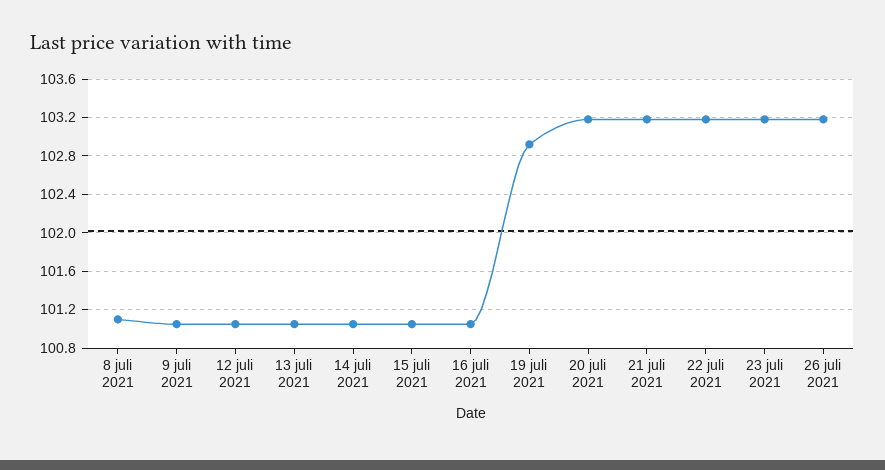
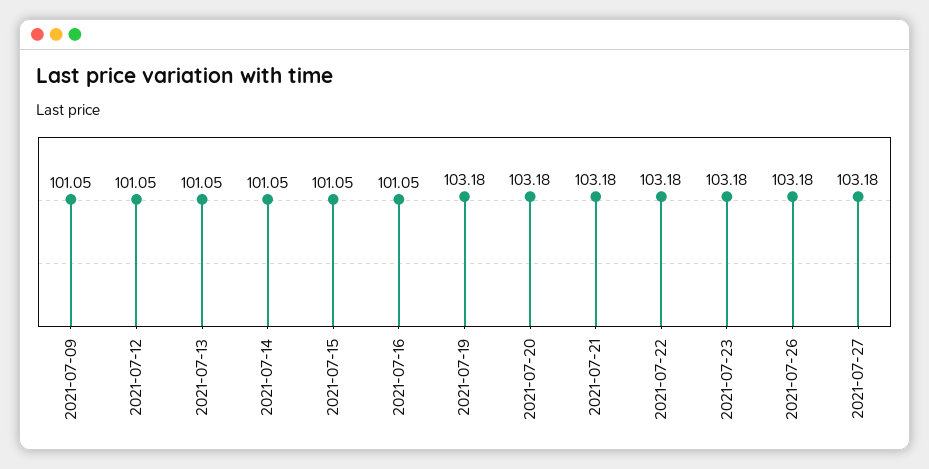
8 juli 2021: 101.1 -> none
19 juli 2021: 102.9 -> 103.18
2021-07-27: none -> 103.18

